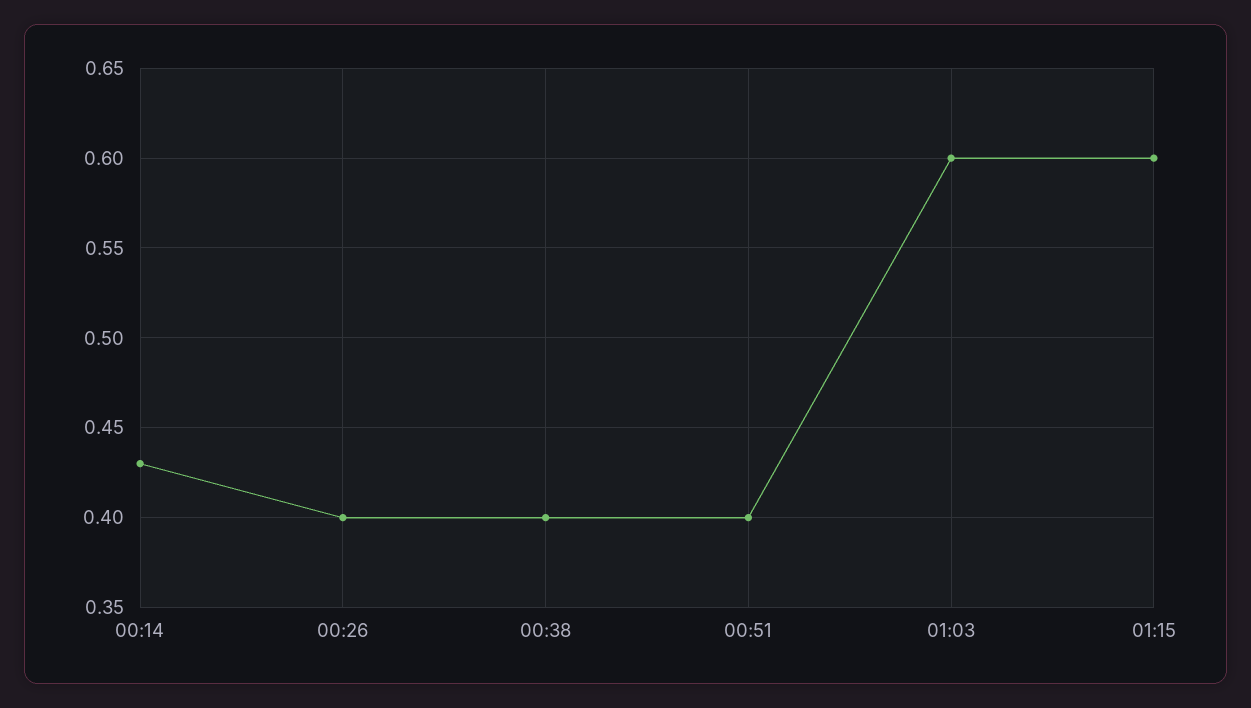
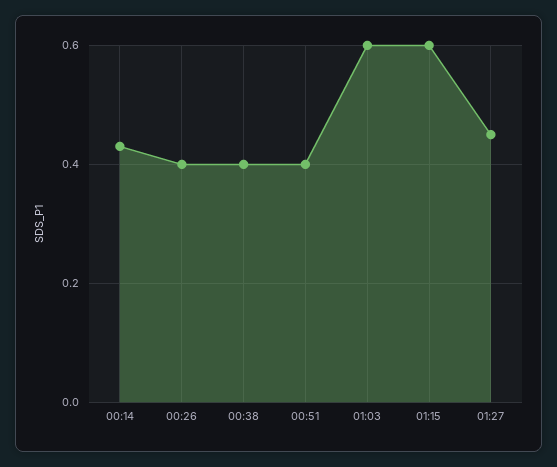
01:27: none -> 0.45

